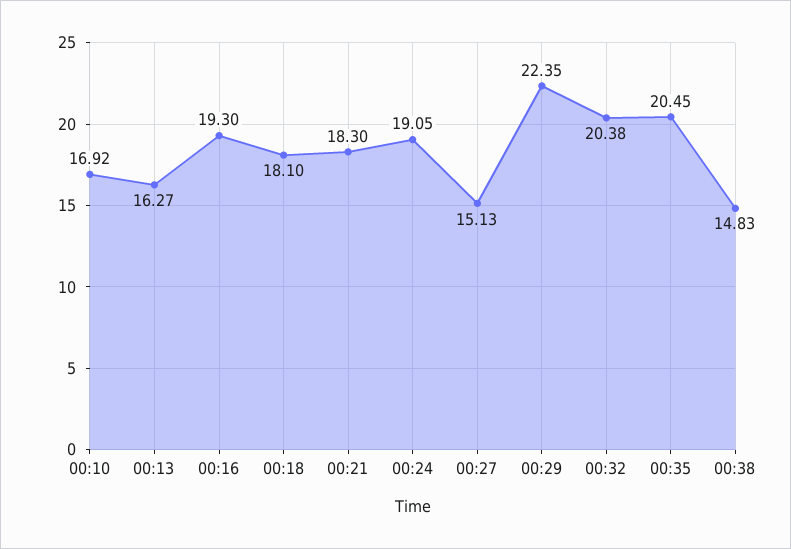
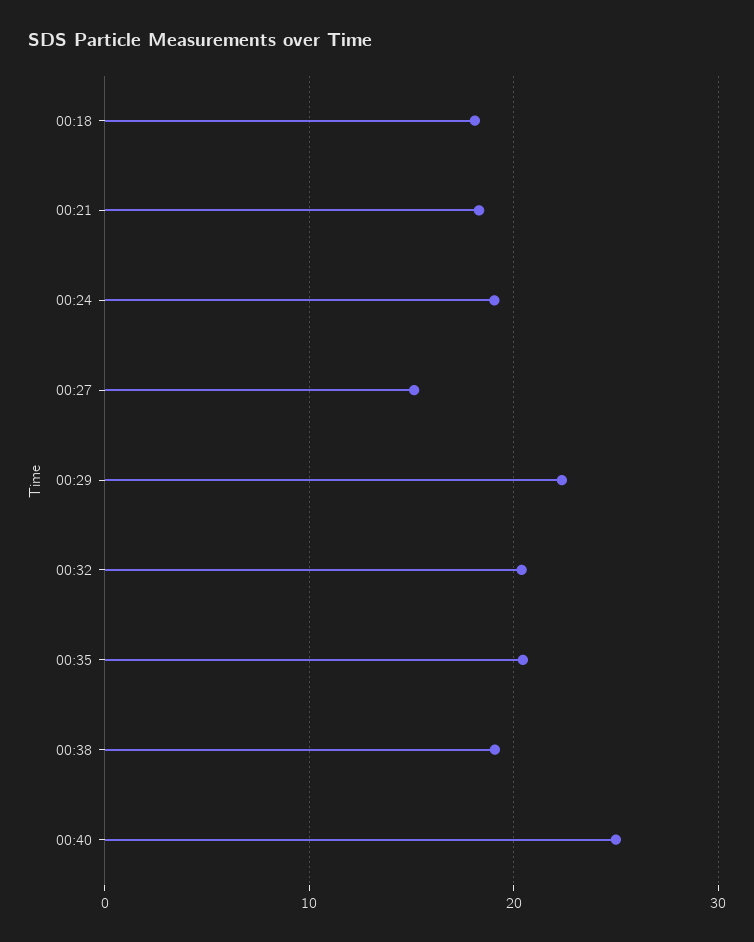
00:10: 16.92 -> none
00:13: 16.27 -> none
00:16: 19.3 -> none
00:38: 14.83 -> 19
00:40: none -> 25

